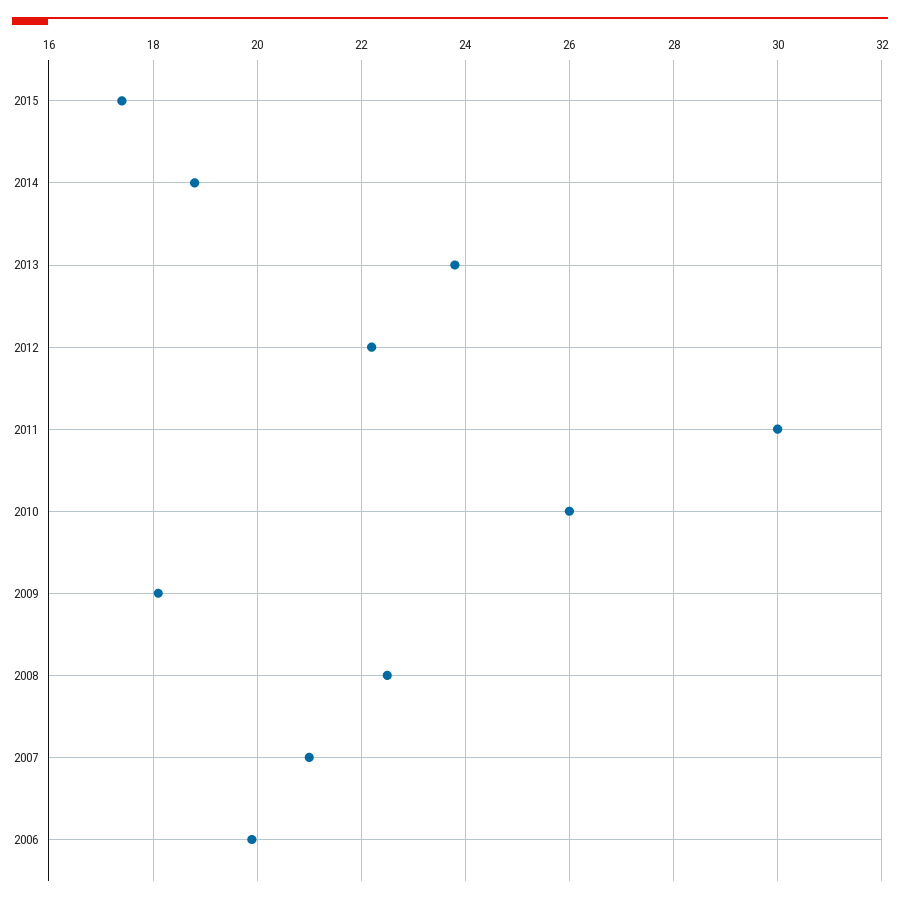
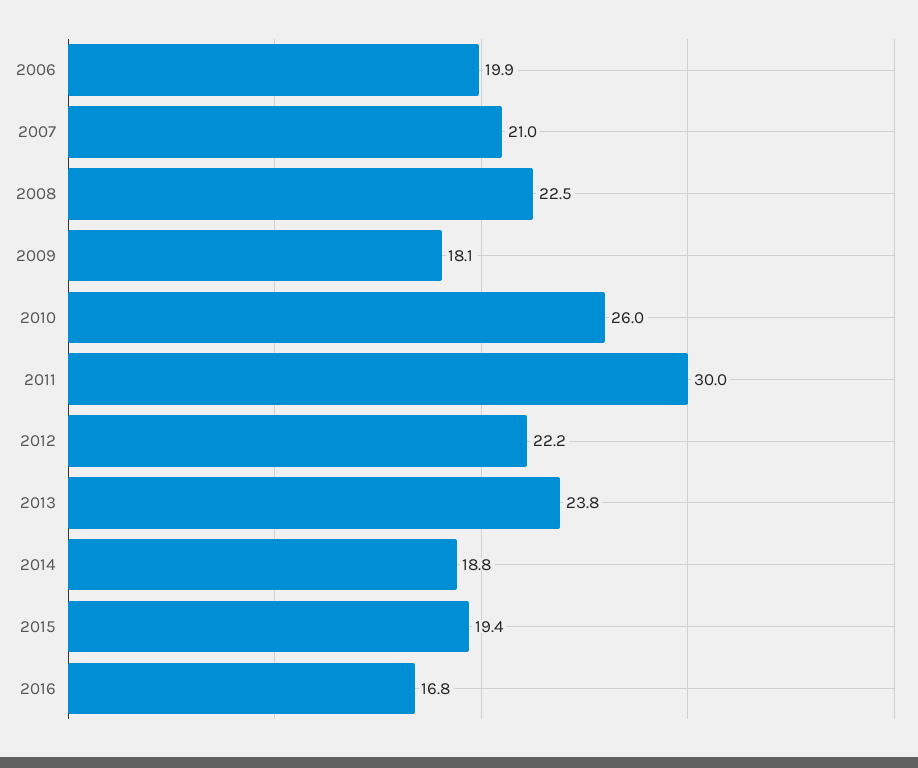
2015: 17.5 -> 19.4
2016: none -> 16.8

